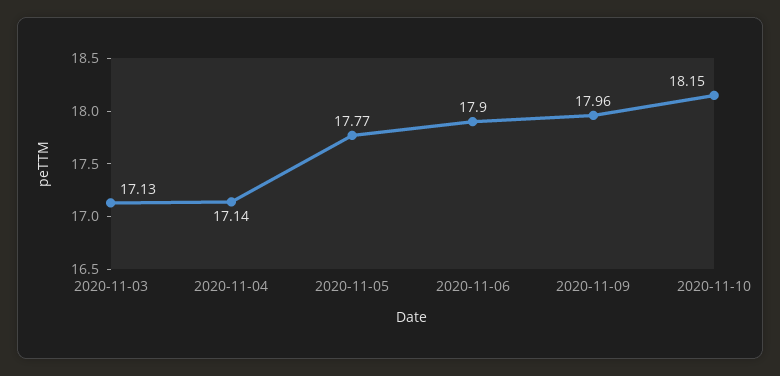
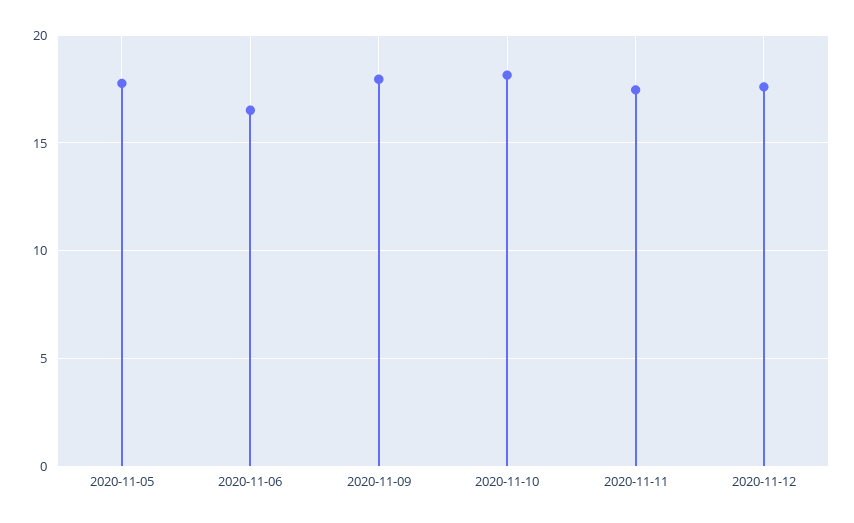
2020-11-03: 17.13 -> none
2020-11-04: 17.14 -> none
2020-11-06: 17.9 -> 16.5
2020-11-11: none -> 17.5
2020-11-12: none -> 17.5

